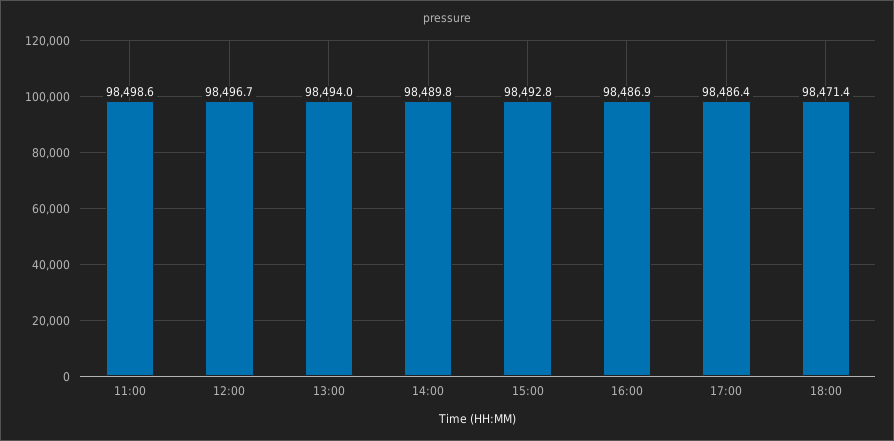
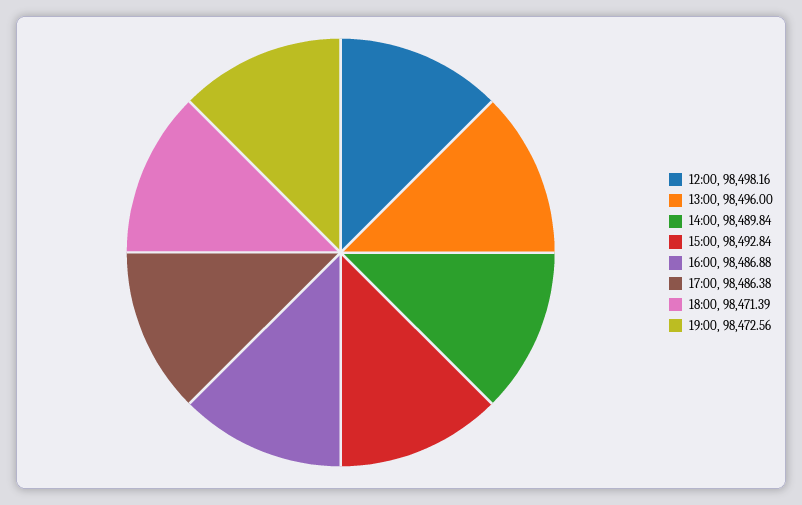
11:00: 98498.6 -> none
12:00: 98496.7 -> 98498.16
13:00: 98494 -> 98496
19:00: none -> 98472.56

